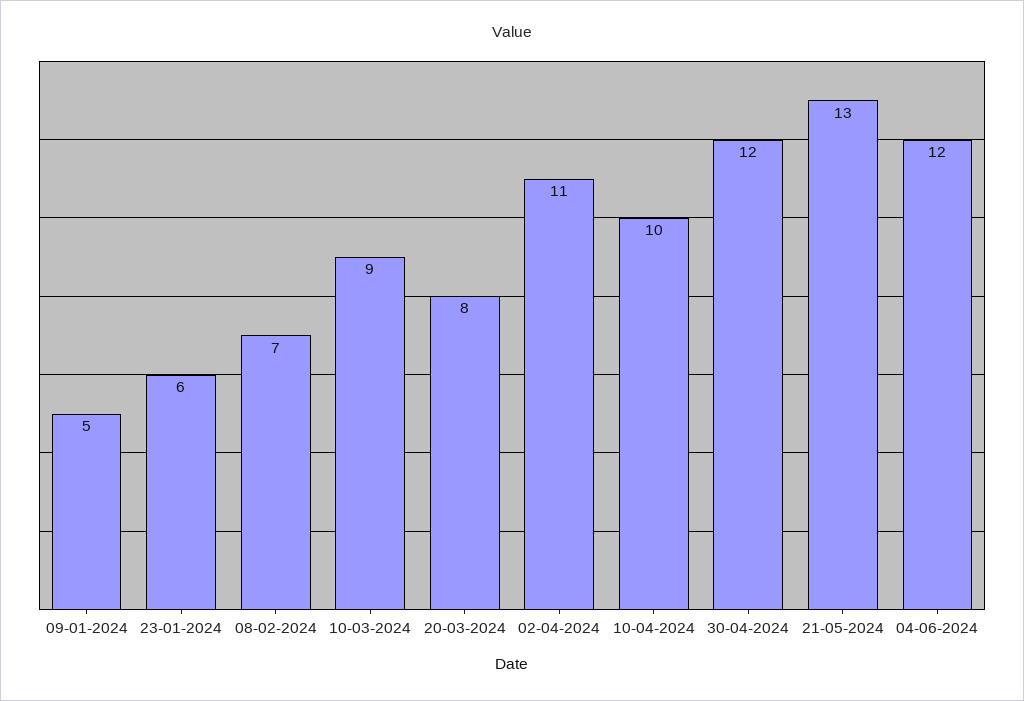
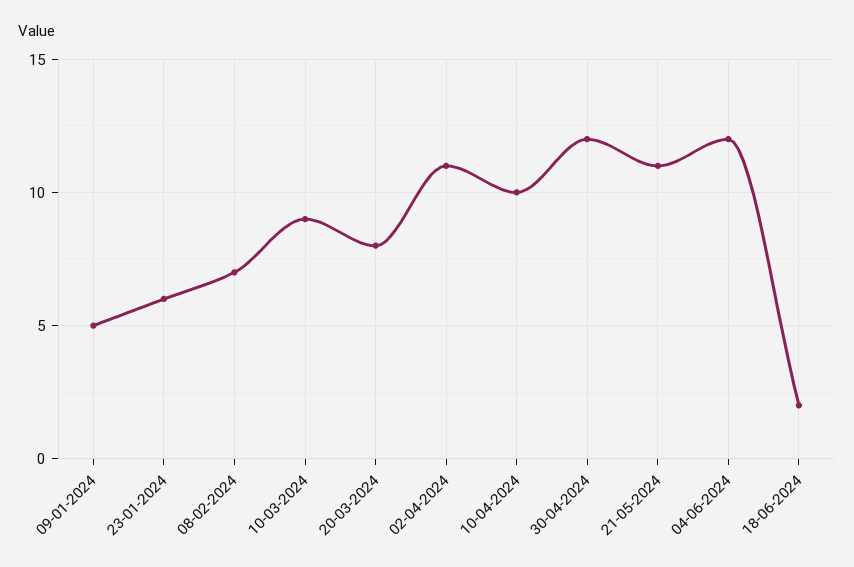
21-05-2024: 13 -> 11
18-06-2024: none -> 2

